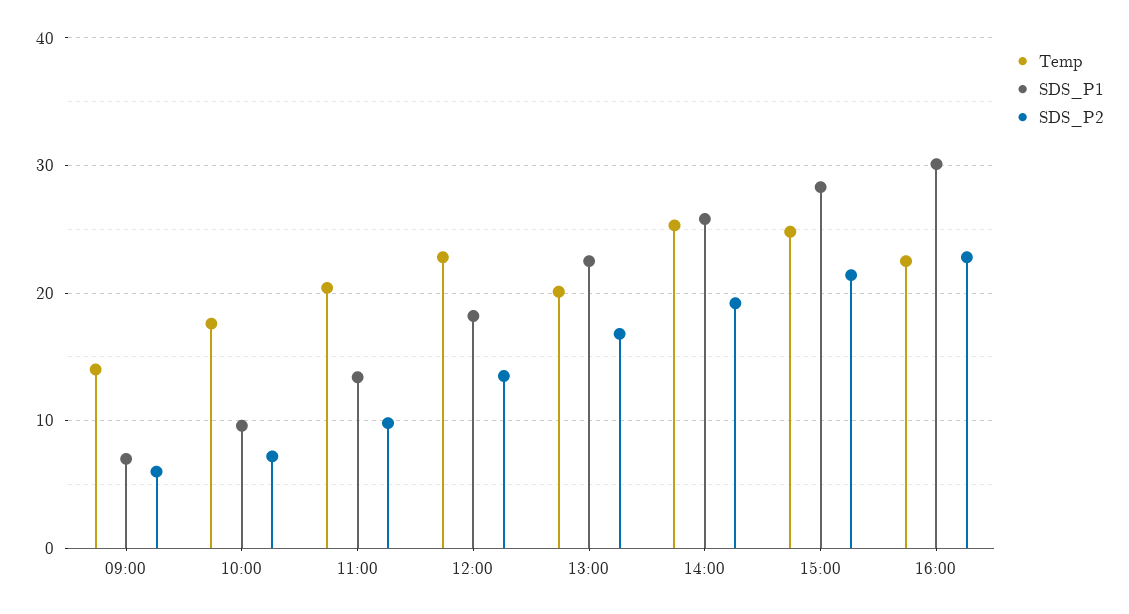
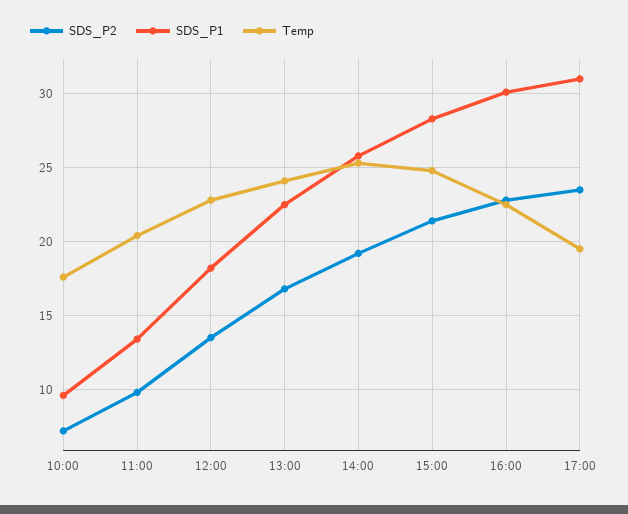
Temp, 09:00: 14 -> none
SDS_P1, 09:00: 7 -> none
SDS_P2, 09:00: 6 -> none
Temp, 13:00: 20 -> 24
SDS_P2, 17:00: none -> 23.5
SDS_P1, 17:00: none -> 31
Temp, 17:00: none -> 19.5

